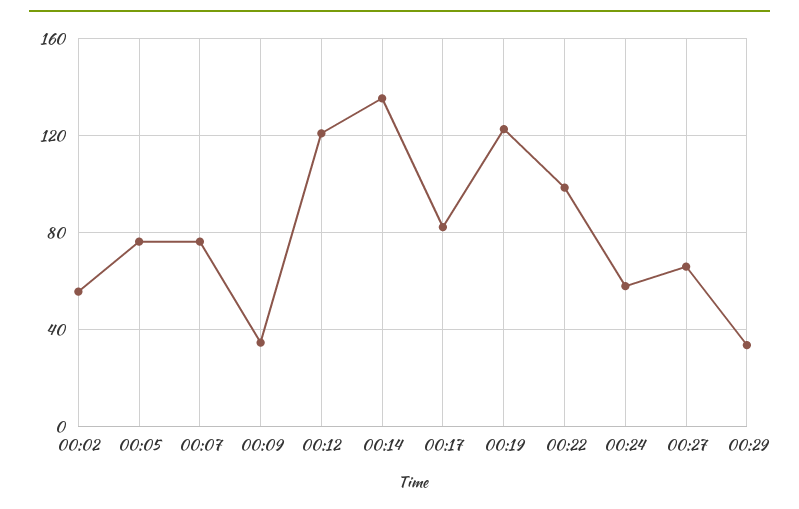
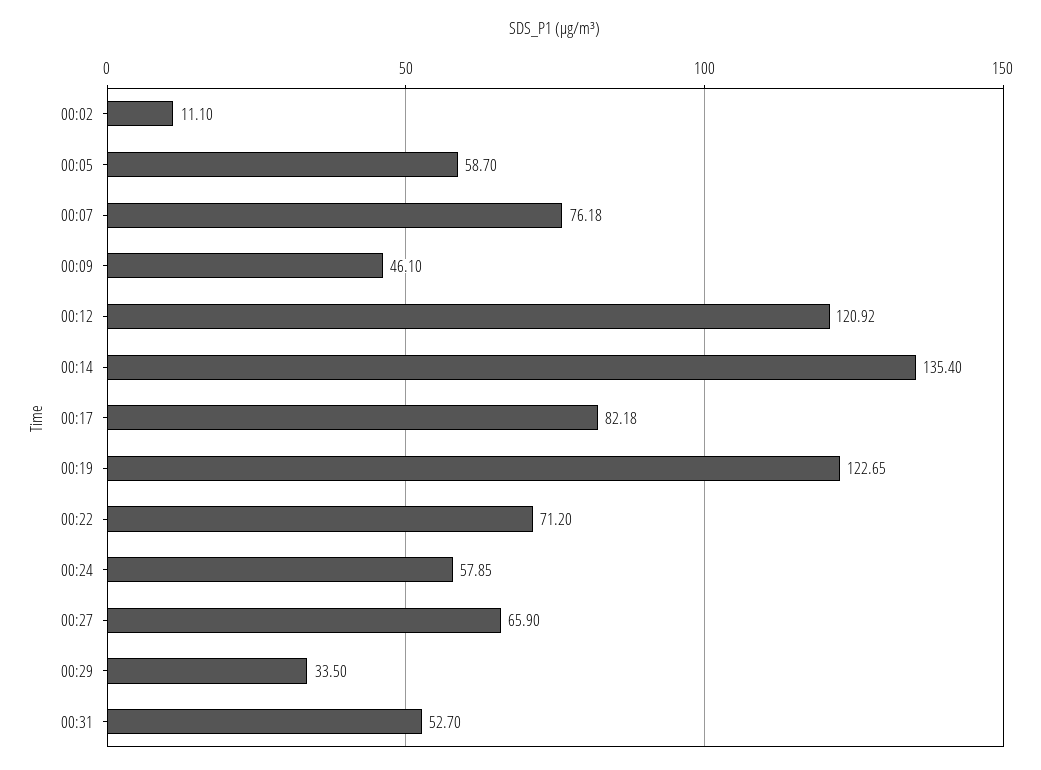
00:02: 55 -> 11.1
00:05: 75 -> 58.7
00:09: 35 -> 46.1
00:22: 100 -> 71.2
00:31: none -> 52.7

